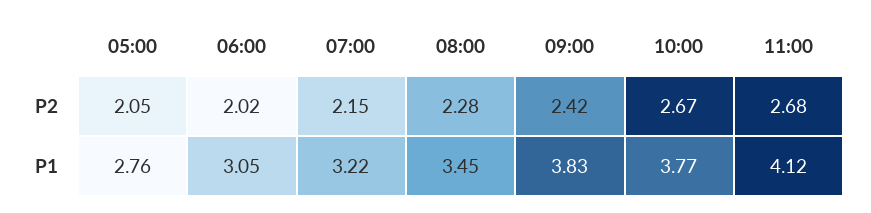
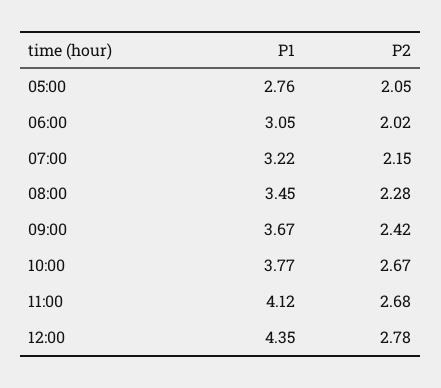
09:00, P1: 3.83 -> 3.67
12:00, P1: none -> 4.35
12:00, P2: none -> 2.78

